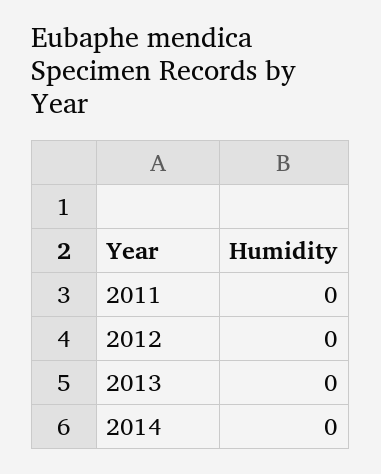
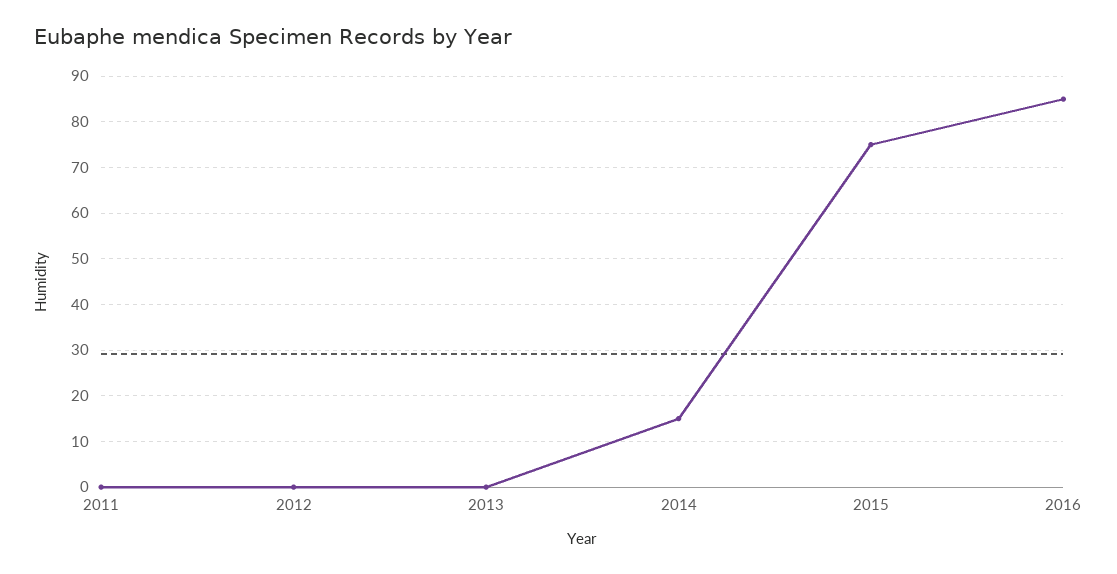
2014: 0 -> 15
2015: none -> 75
2016: none -> 85

